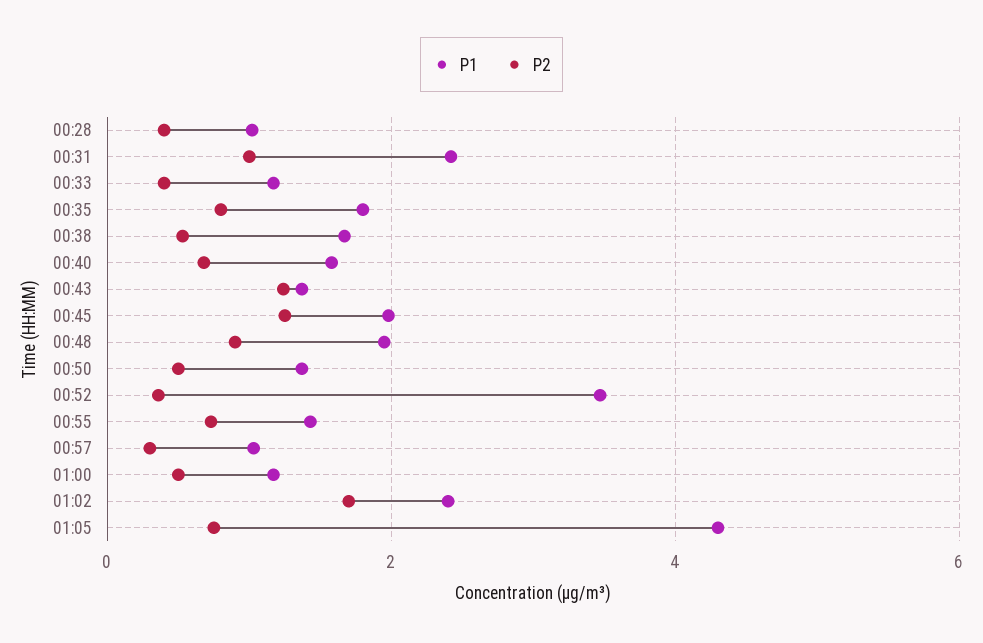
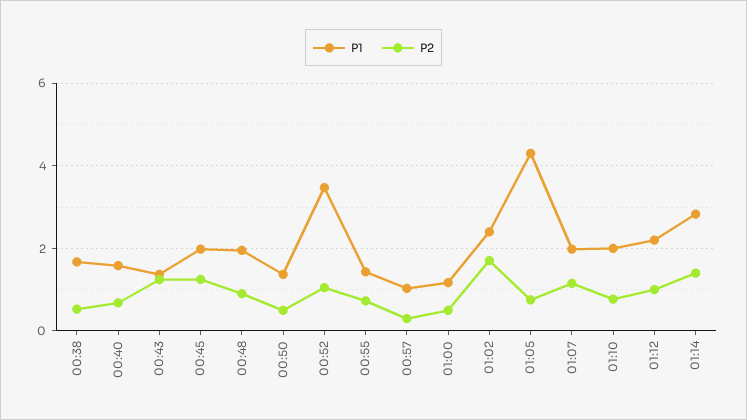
P1, 00:28: 1 -> none
P2, 00:28: 0.4 -> none
P1, 00:31: 2.4 -> none
P2, 00:31: 1 -> none
P1, 00:33: 1.2 -> none
P2, 00:33: 0.4 -> none
P1, 00:35: 1.8 -> none
P2, 00:35: 0.8 -> none
P2, 00:52: 0.4 -> 1
P1, 01:07: none -> 2
P2, 01:07: none -> 1.2
P1, 01:10: none -> 2
P2, 01:10: none -> 0.8
P1, 01:12: none -> 2.2
P2, 01:12: none -> 1
P1, 01:14: none -> 2.8
P2, 01:14: none -> 1.4

